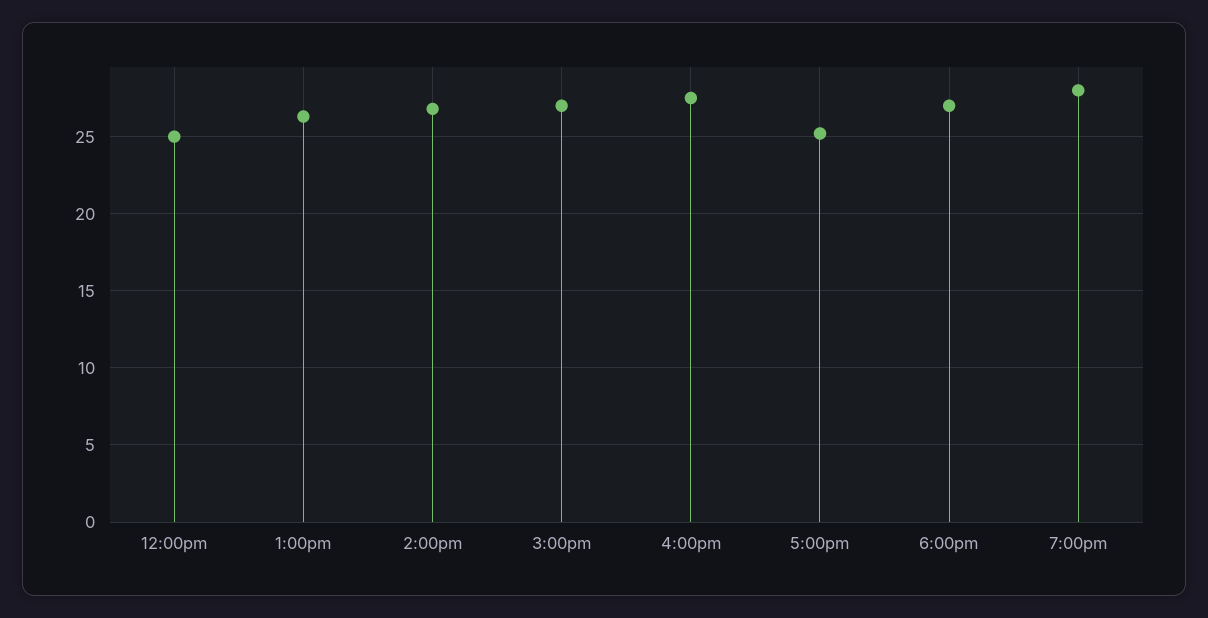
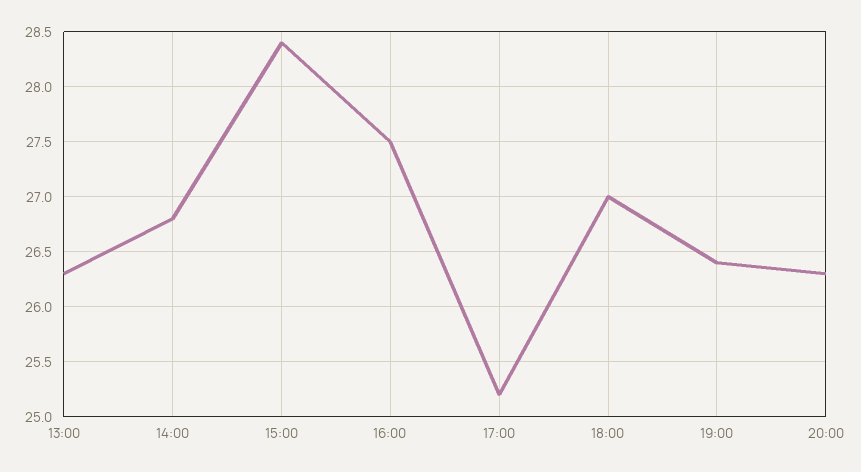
12:00pm: 25 -> none
3:00pm: 27 -> 28.4
7:00pm: 28 -> 26.4
20:00: none -> 26.3

